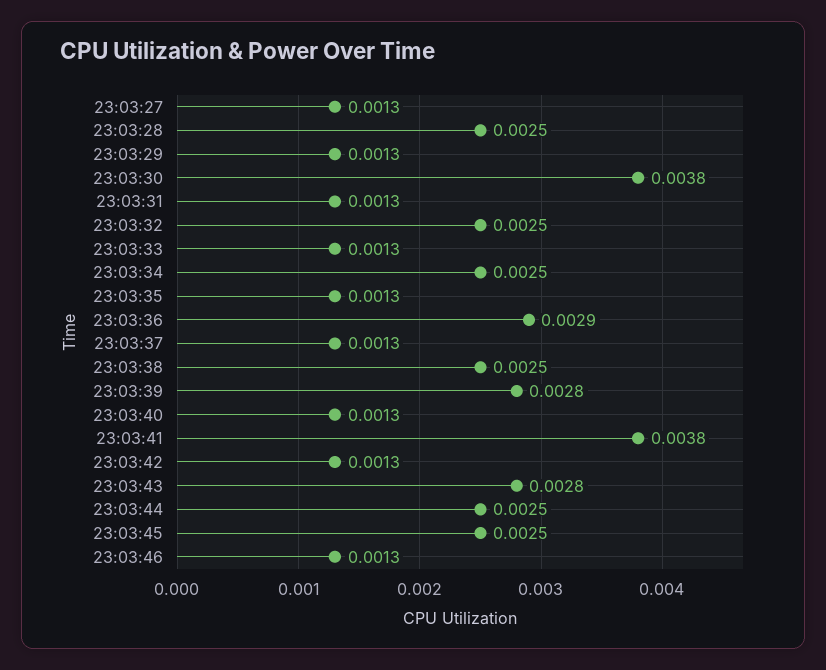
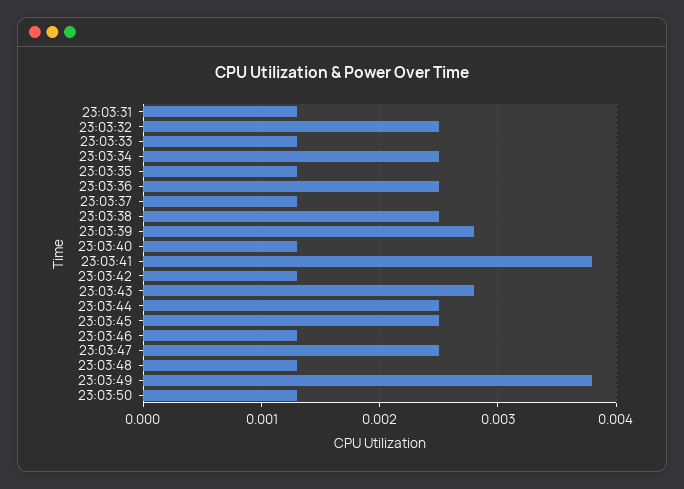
23:03:27: 0.0013 -> none
23:03:28: 0.0025 -> none
23:03:29: 0.0013 -> none
23:03:30: 0.0038 -> none
23:03:36: 0.0029 -> 0.0025
23:03:47: none -> 0.0025
23:03:48: none -> 0.0013
23:03:49: none -> 0.0038
23:03:50: none -> 0.0013

